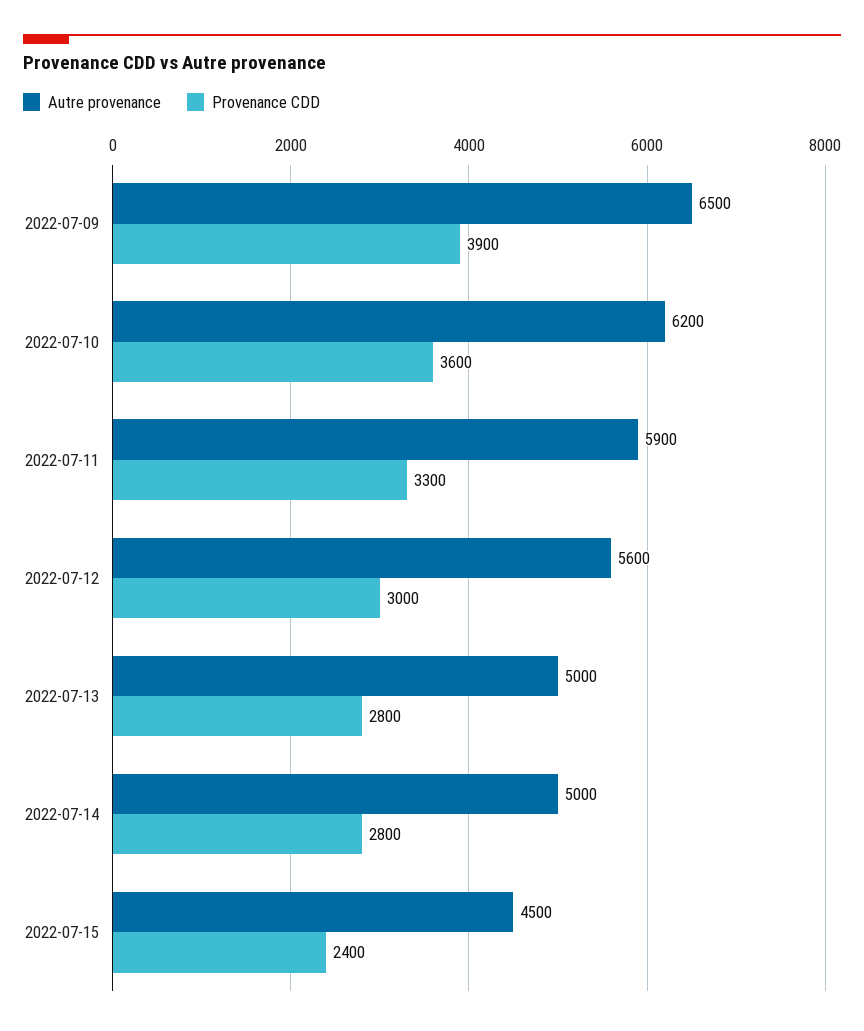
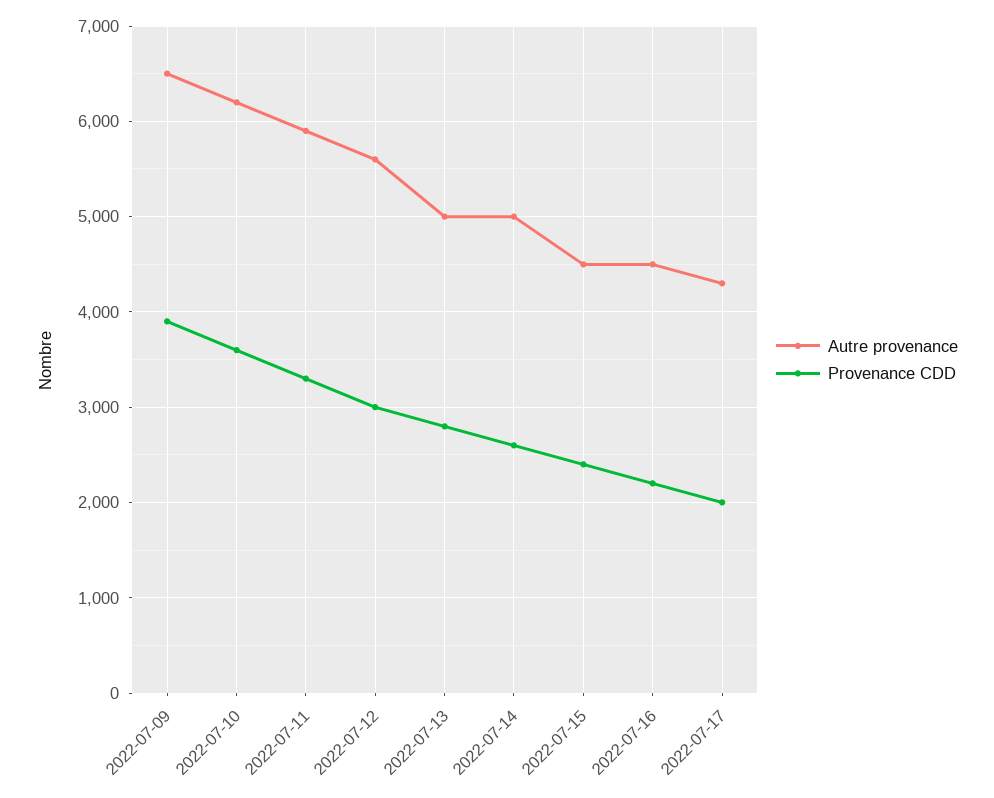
Provenance CDD, 2022-07-14: 2800 -> 2600
Autre provenance, 2022-07-16: none -> 4500
Provenance CDD, 2022-07-16: none -> 2200
Autre provenance, 2022-07-17: none -> 4300
Provenance CDD, 2022-07-17: none -> 2000

